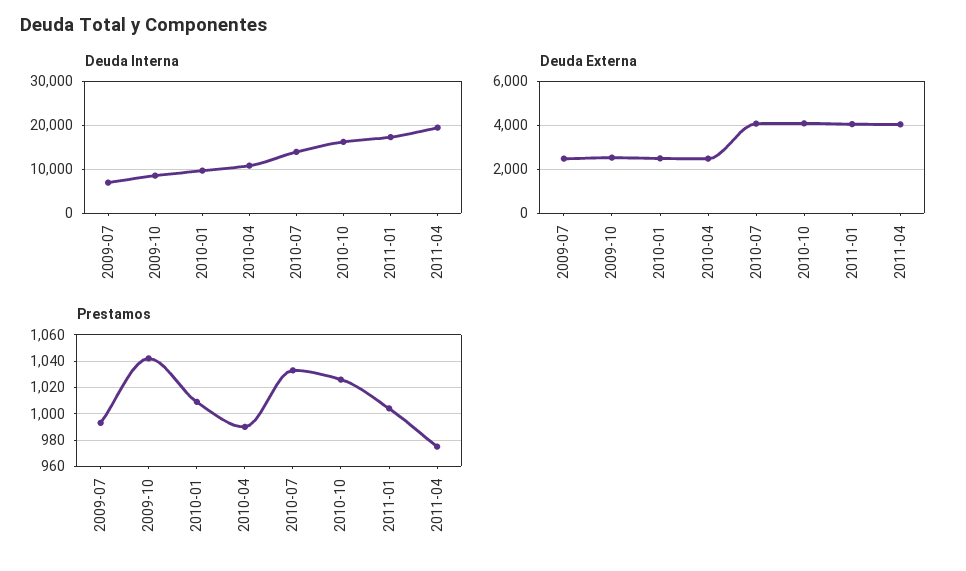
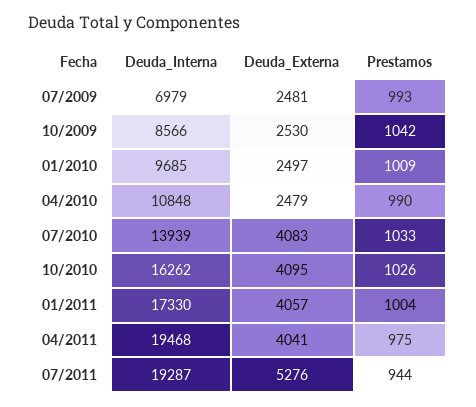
Deuda Interna, 07/2011: none -> 19287
Deuda Externa, 07/2011: none -> 5276
Prestamos, 07/2011: none -> 944

